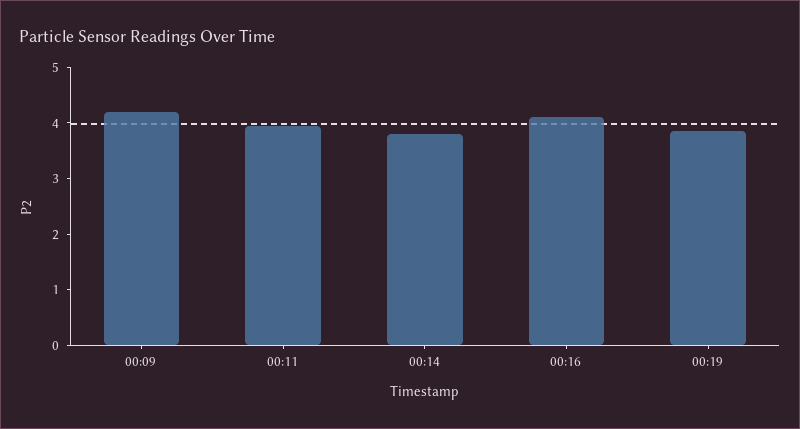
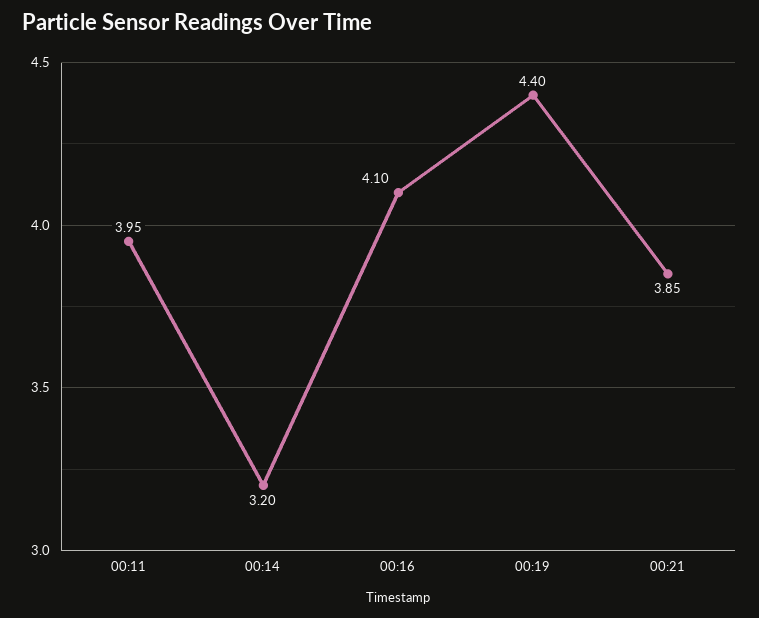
00:09: 4.2 -> none
00:14: 3.8 -> 3.2
00:19: 3.8 -> 4.4
00:21: none -> 3.85

